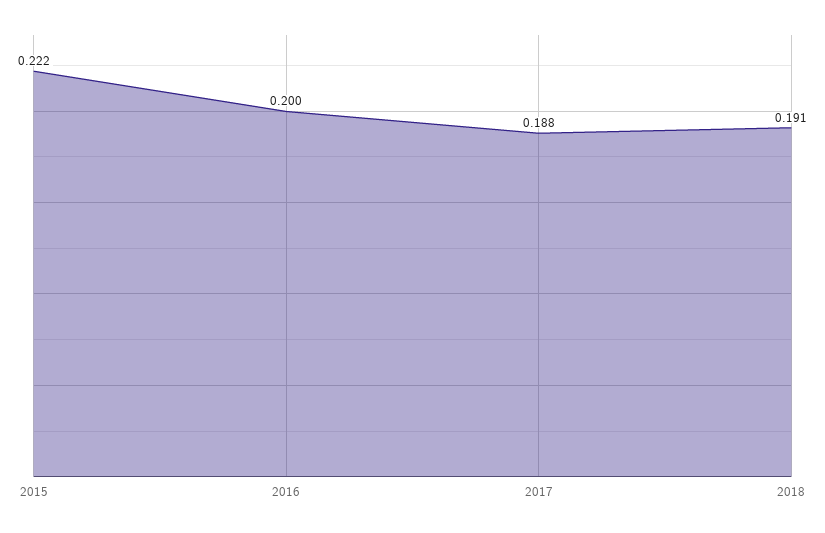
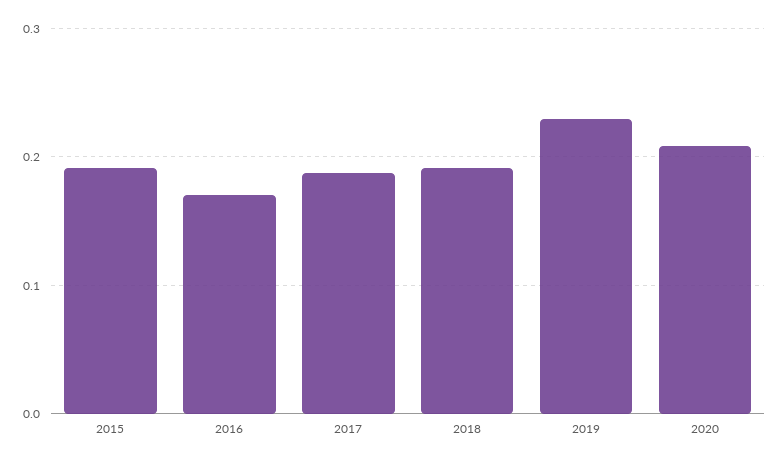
2015: 0.222 -> 0.19
2016: 0.2 -> 0.17
2019: none -> 0.23
2020: none -> 0.21

